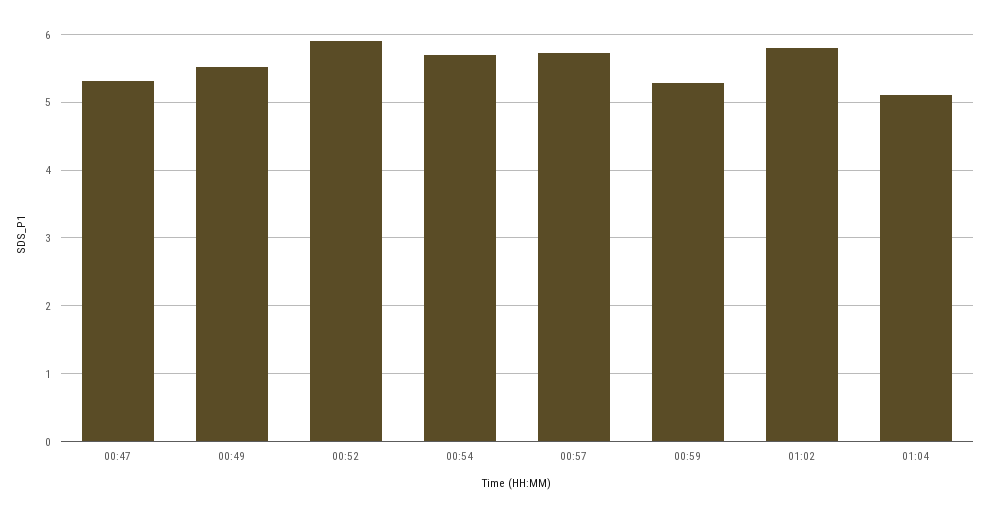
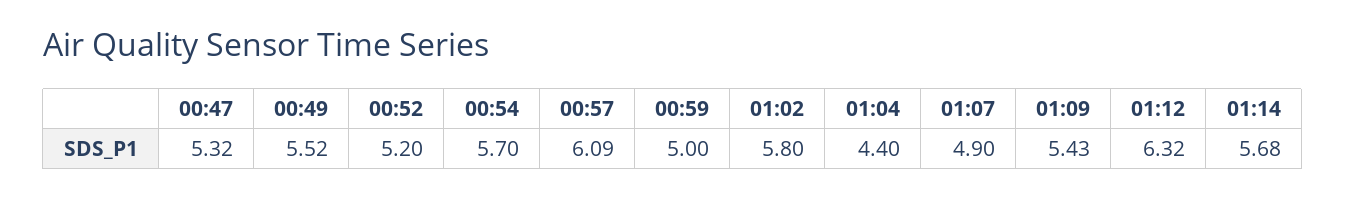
00:52: 5.9 -> 5.2
00:57: 5.7 -> 6.09
00:59: 5.3 -> 5
01:04: 5.1 -> 4.4
01:07: none -> 4.9
01:09: none -> 5.43
01:12: none -> 6.32
01:14: none -> 5.68

